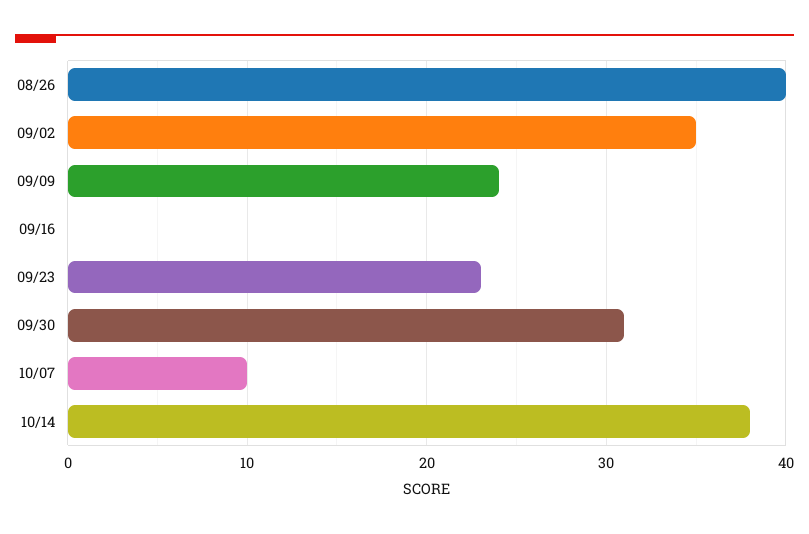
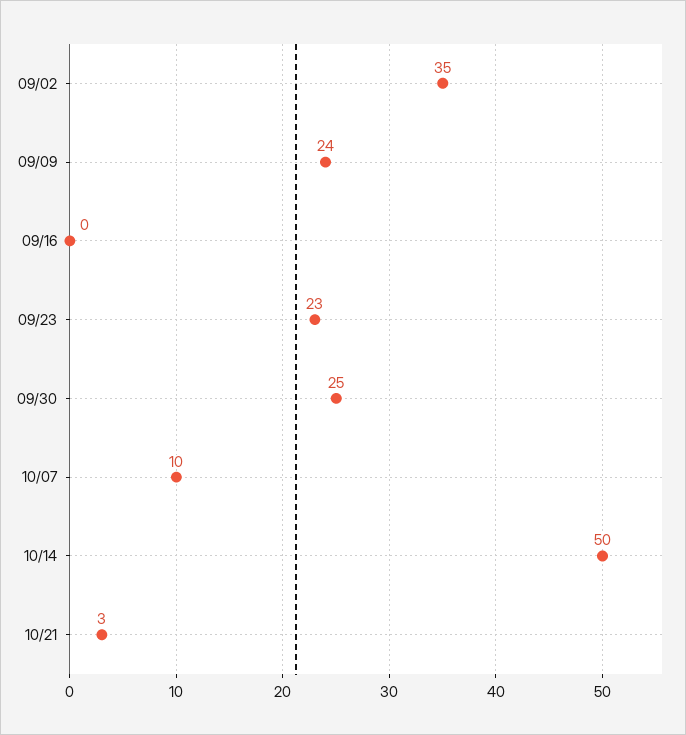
08/26: 40 -> none
09/30: 31 -> 25
10/14: 38 -> 50
10/21: none -> 3

